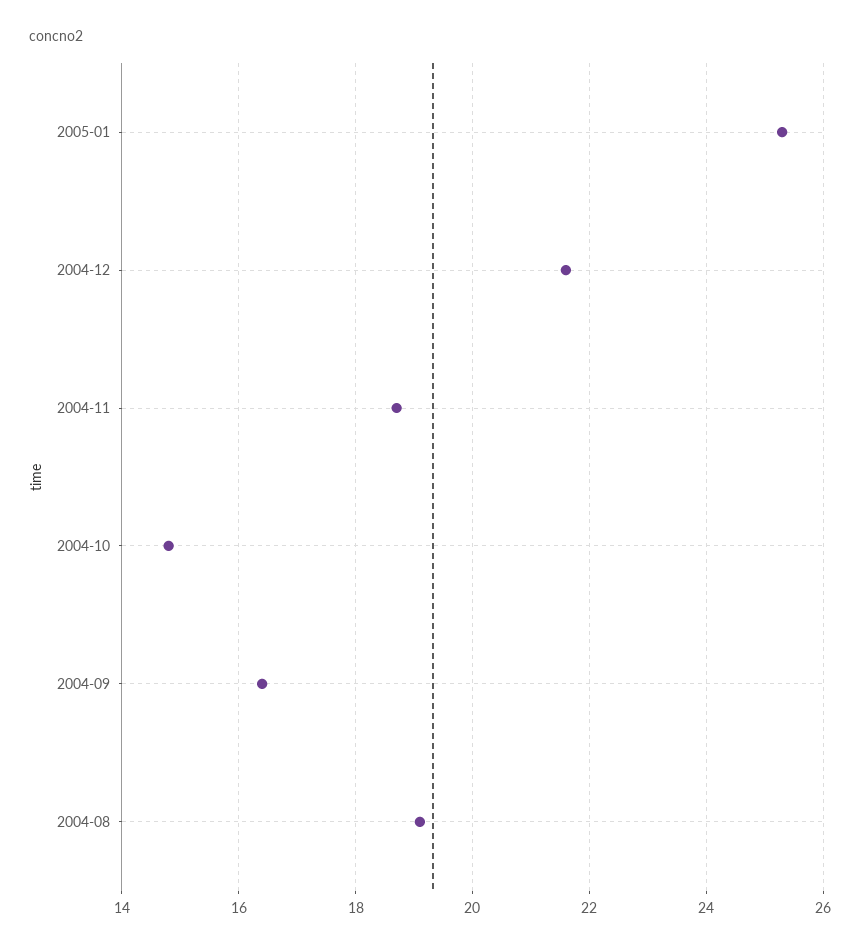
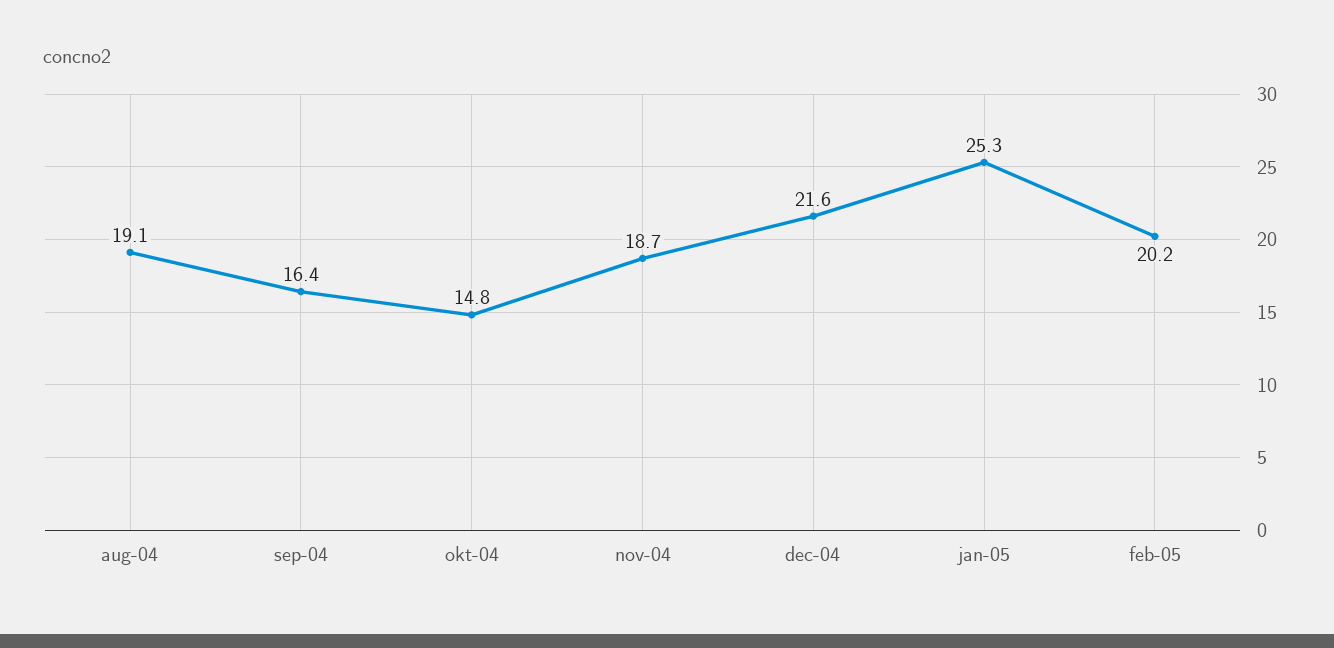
feb-05: none -> 20.2

